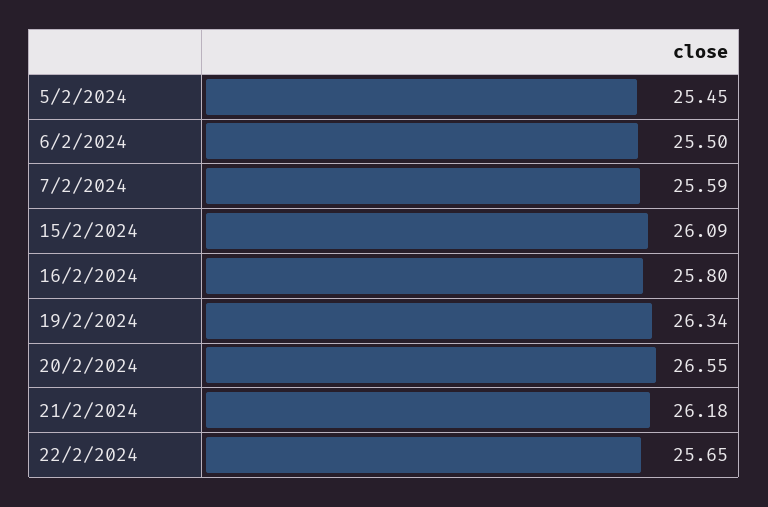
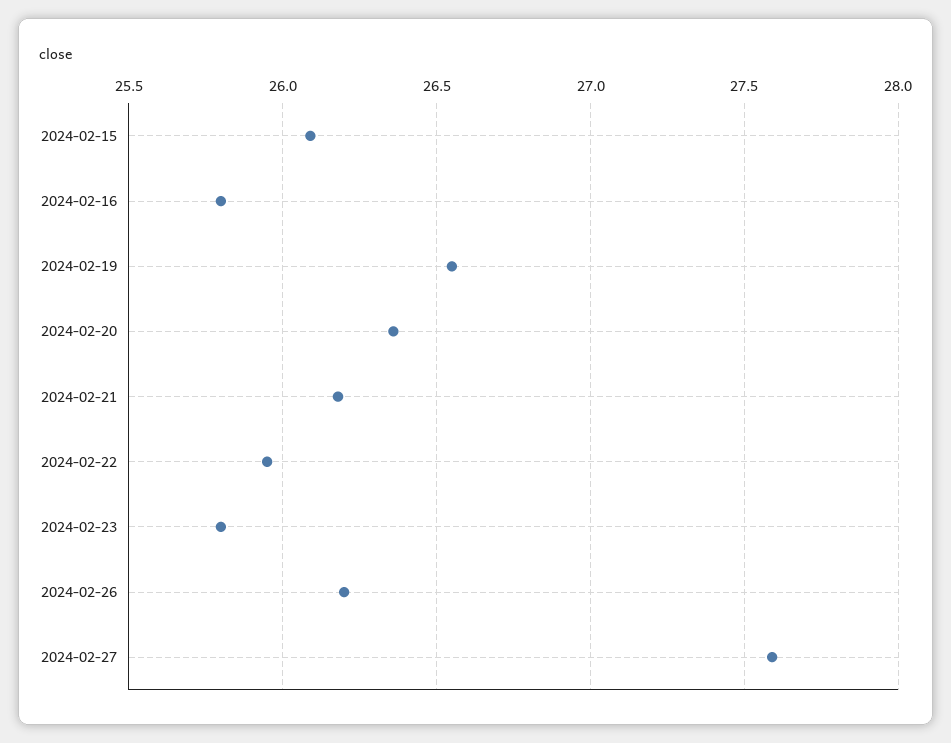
5/2/2024: 25.45 -> none
6/2/2024: 25.5 -> none
7/2/2024: 25.59 -> none
19/2/2024: 26.34 -> 26.55
20/2/2024: 26.55 -> 26.35
22/2/2024: 25.65 -> 25.95
2024-02-23: none -> 25.8
2024-02-26: none -> 26.2
2024-02-27: none -> 27.6

